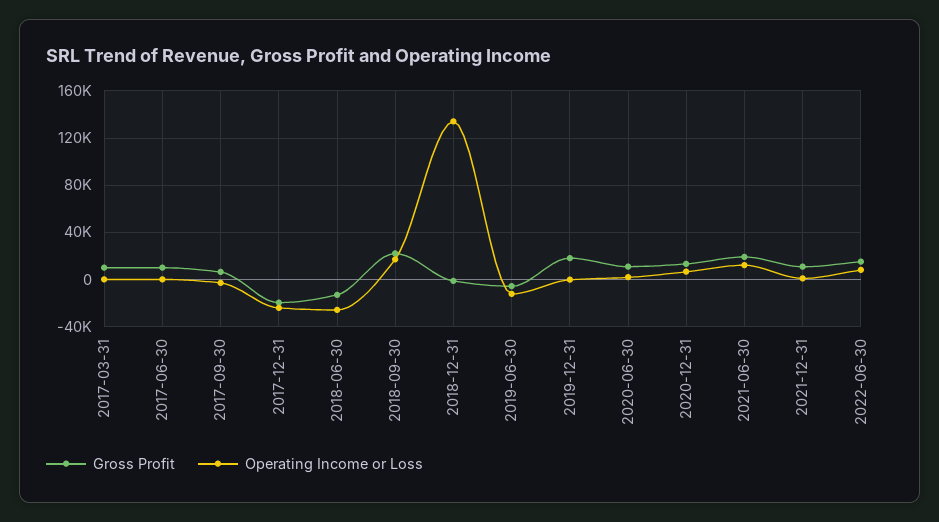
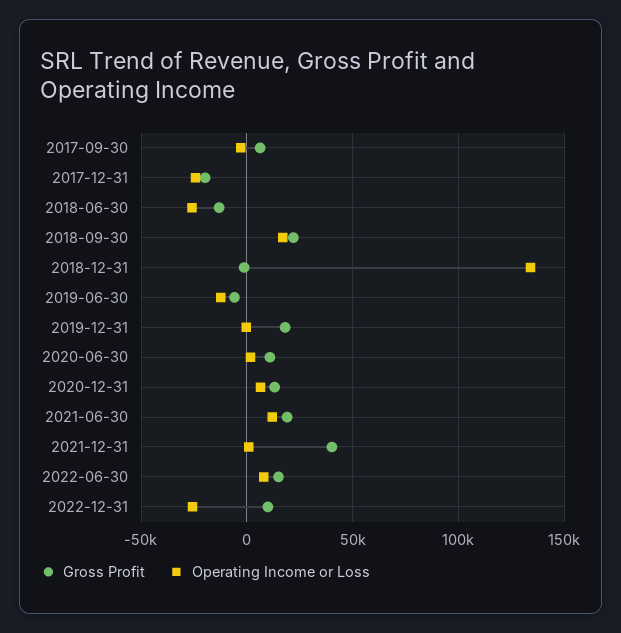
Gross Profit, 2017-03-31: 10000 -> none
Operating Income or Loss, 2017-03-31: 0 -> none
Gross Profit, 2017-06-30: 10000 -> none
Operating Income or Loss, 2017-06-30: 0 -> none
Gross Profit, 2021-12-31: 10000 -> 40000
Gross Profit, 2022-12-31: none -> 10000
Operating Income or Loss, 2022-12-31: none -> -25000

